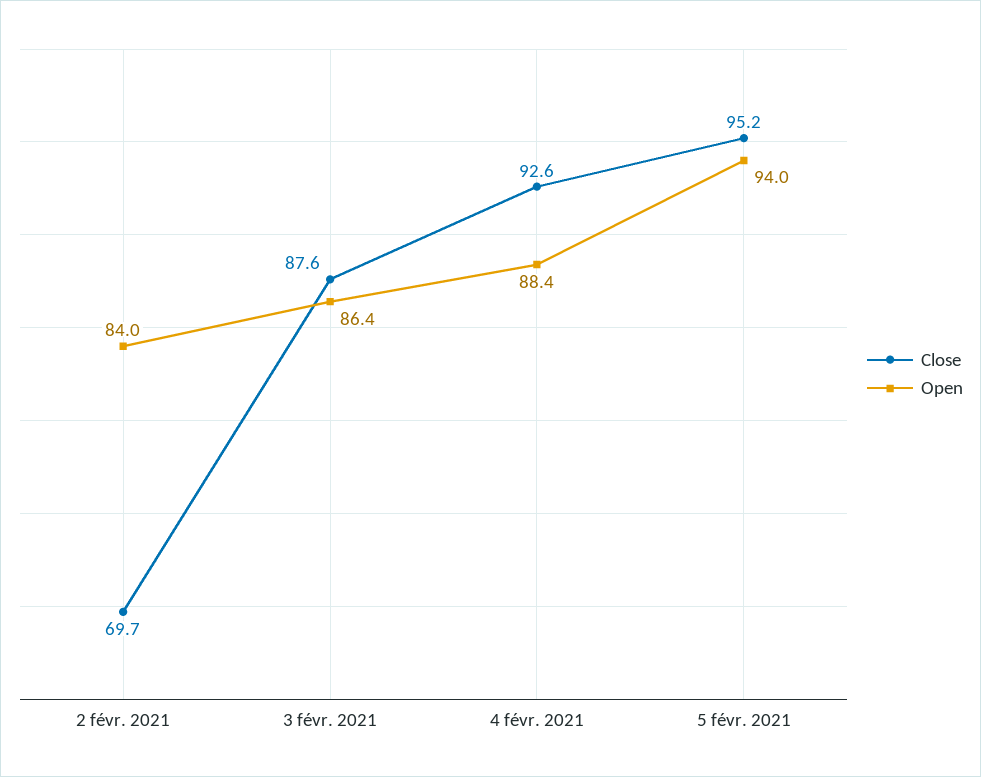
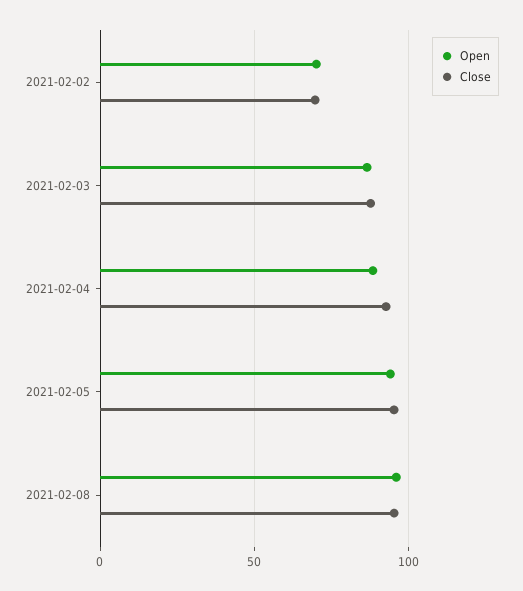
Open, 2 févr. 2021: 84 -> 70
Open, 2021-02-08: none -> 95
Close, 2021-02-08: none -> 95

